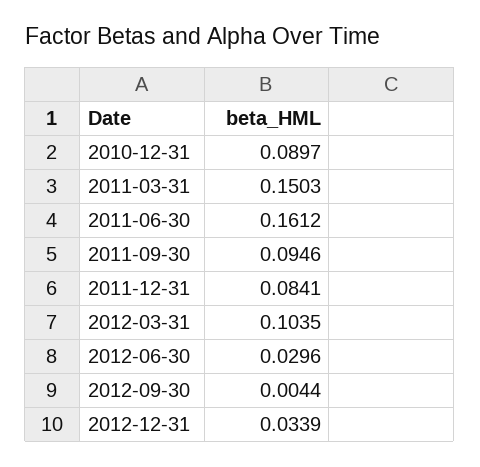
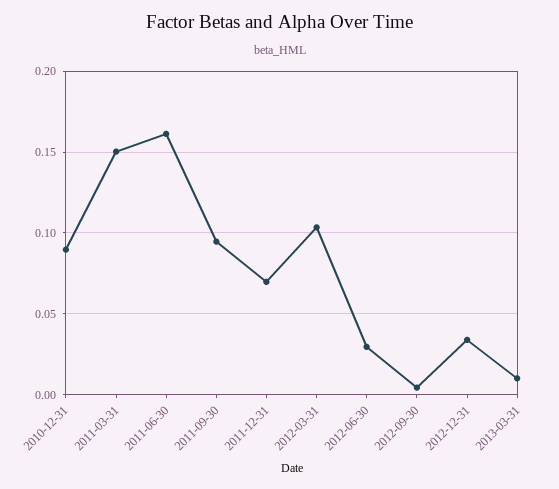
2011-12-31: 0.0841 -> 0.07
2013-03-31: none -> 0.01

